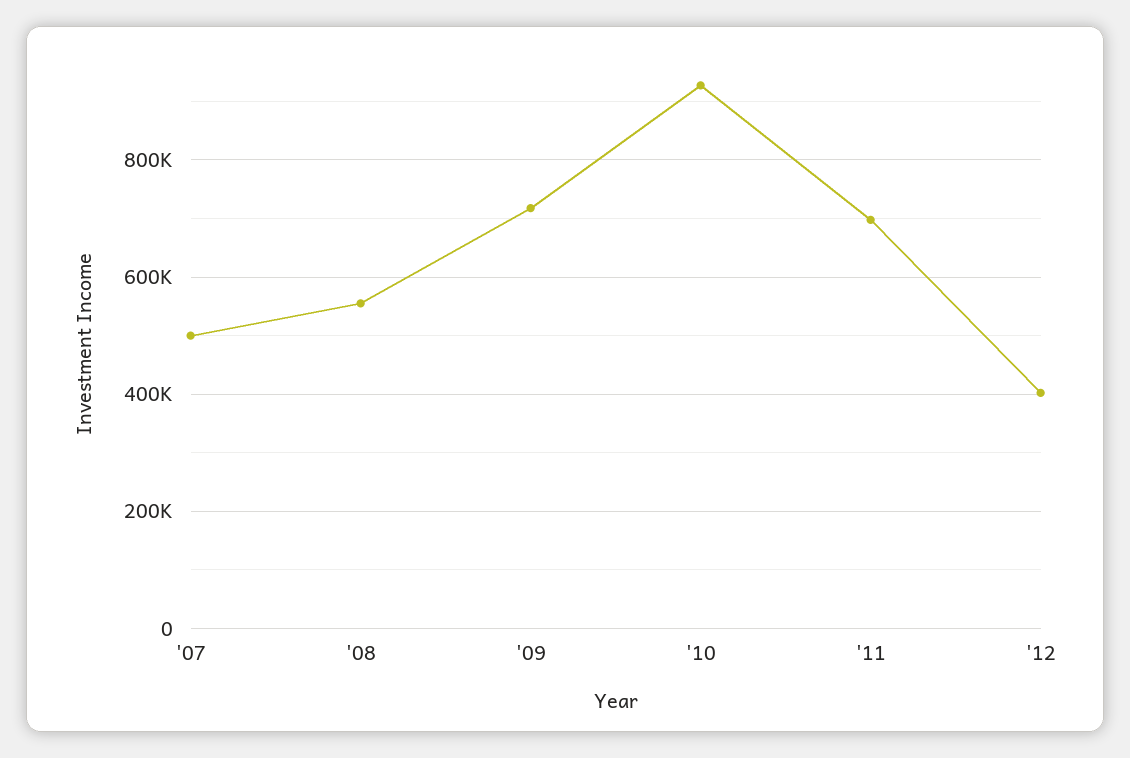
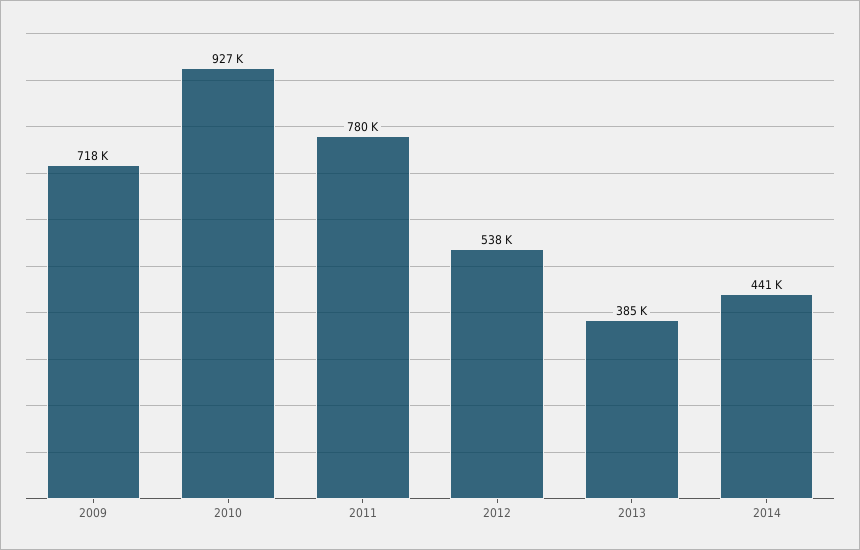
'07: 500000 -> none
'08: 560000 -> none
'11: 700000 -> 780000
'12: 400000 -> 538000
2013: none -> 385000
2014: none -> 441000

